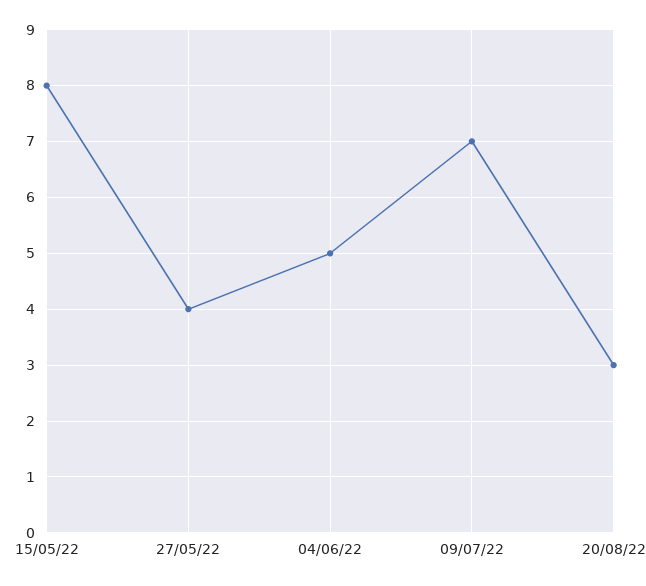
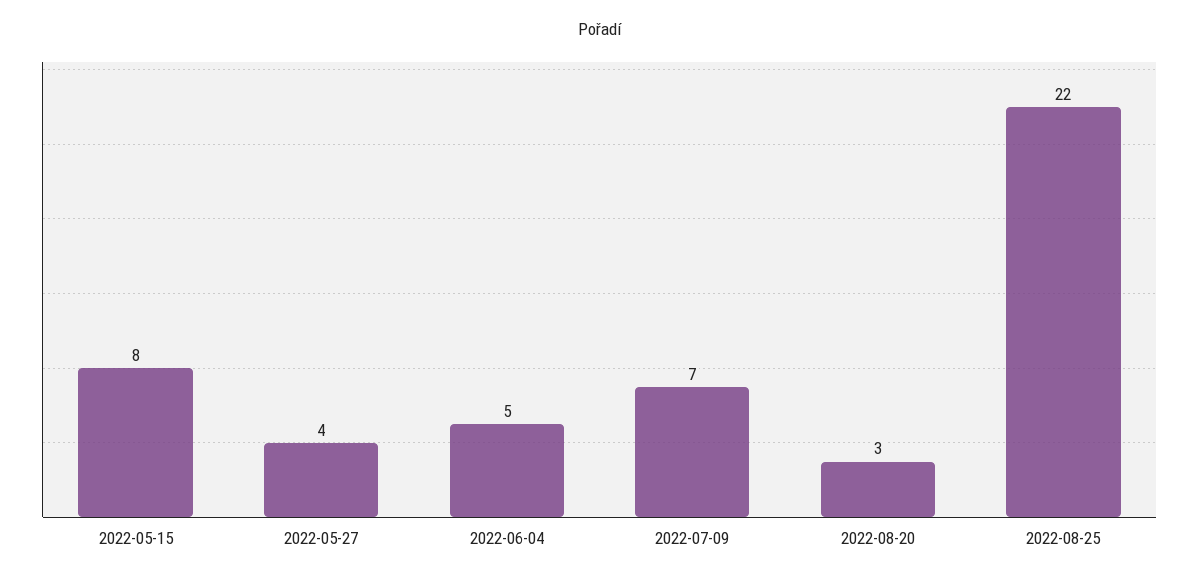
2022-08-25: none -> 22

